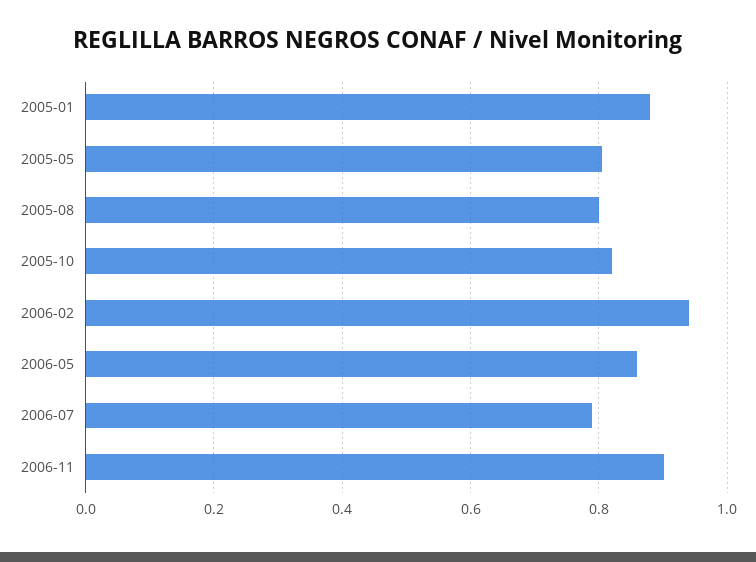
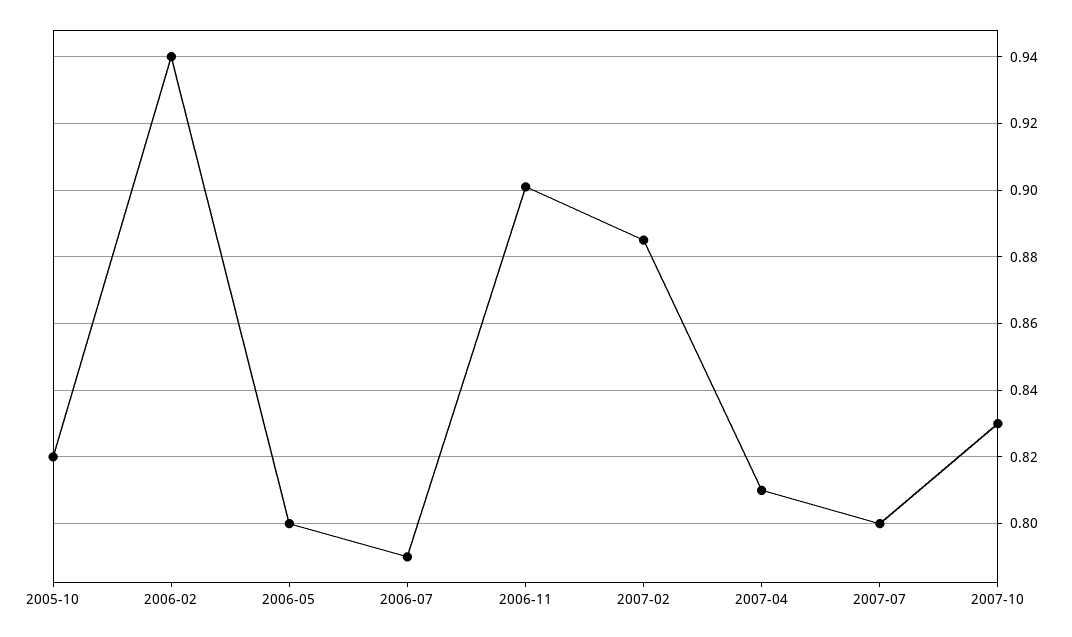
2005-01: 0.88 -> none
2005-05: 0.8 -> none
2005-08: 0.8 -> none
2006-05: 0.86 -> 0.8
2007-02: none -> 0.885
2007-04: none -> 0.81
2007-07: none -> 0.8
2007-10: none -> 0.83

